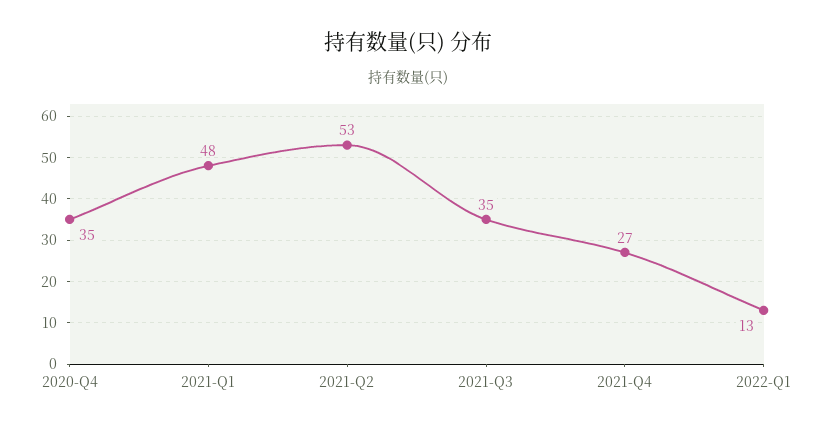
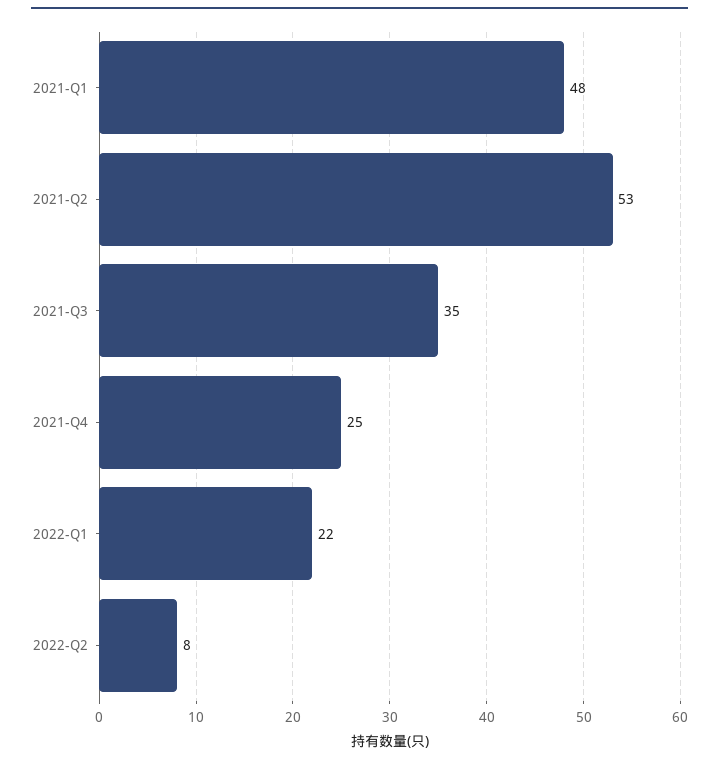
2020-Q4: 35 -> none
2021-Q4: 27 -> 25
2022-Q1: 13 -> 22
2022-Q2: none -> 8

